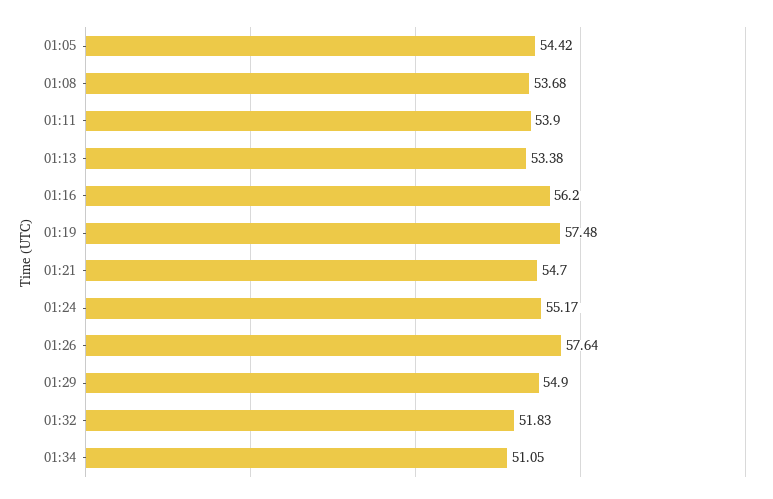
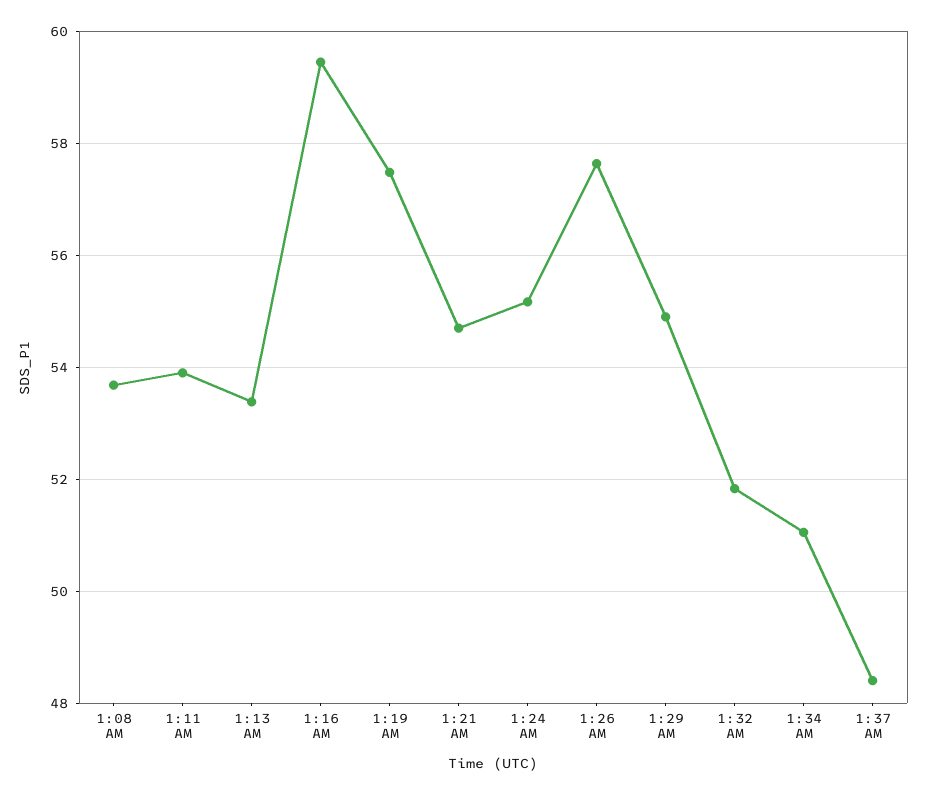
01:05: 54.42 -> none
01:16: 56.2 -> 59.4
1:37 AM: none -> 48.4

